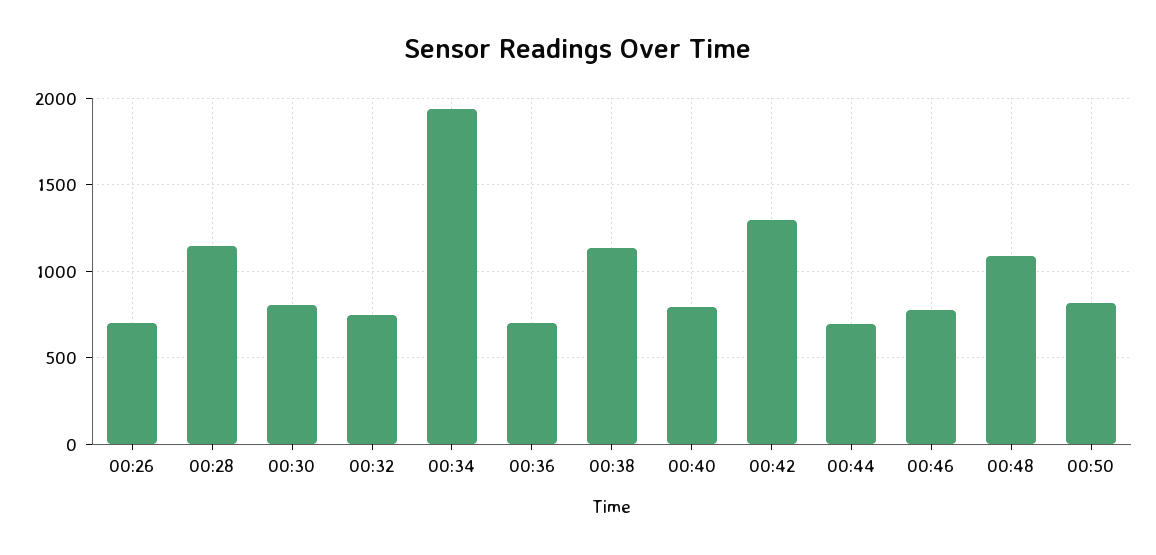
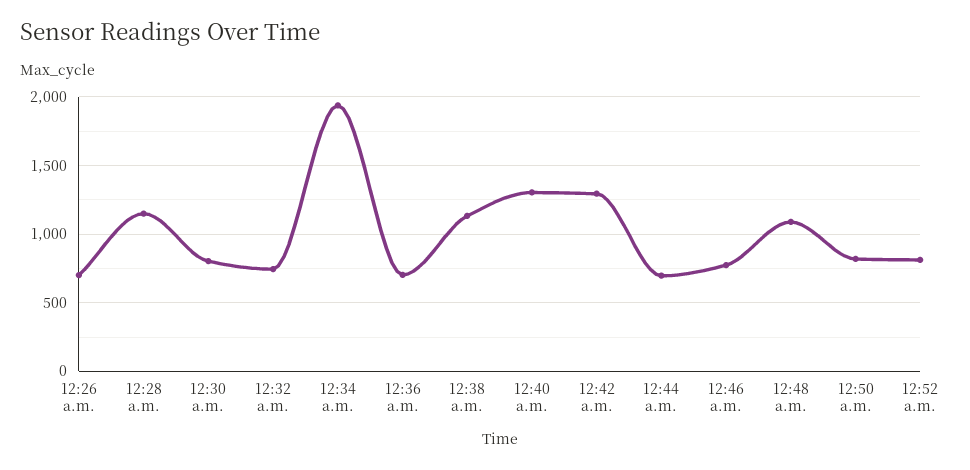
00:40: 800 -> 1300
12:52 a.m.: none -> 800

